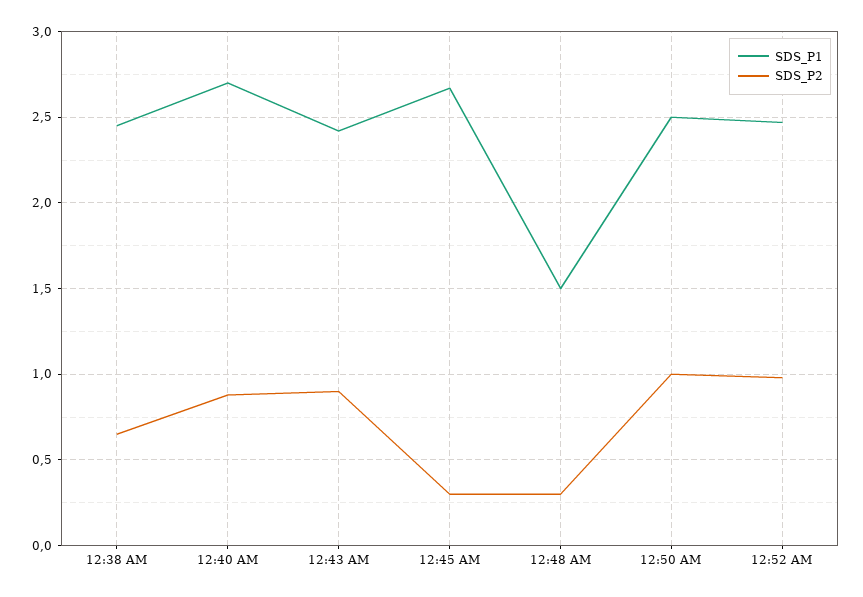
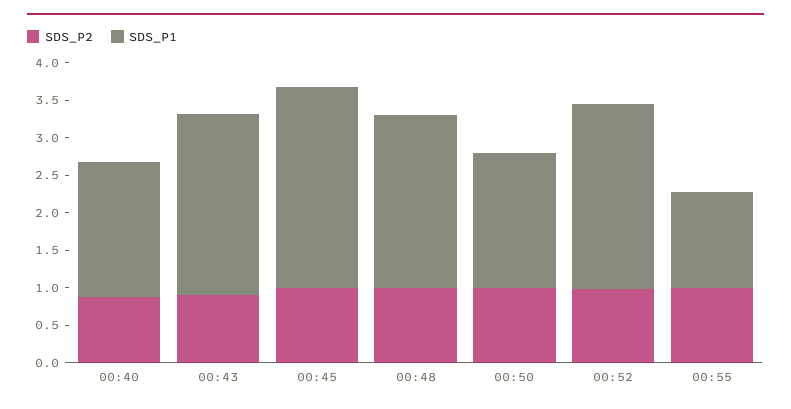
SDS_P1, 12:38 AM: 2.45 -> none
SDS_P2, 12:38 AM: 0.65 -> none
SDS_P1, 12:40 AM: 2.7 -> 1.75
SDS_P2, 12:45 AM: 0.3 -> 1
SDS_P1, 12:48 AM: 1.5 -> 2.25
SDS_P2, 12:48 AM: 0.3 -> 1
SDS_P1, 12:50 AM: 2.5 -> 1.75
SDS_P2, 00:55: none -> 1
SDS_P1, 00:55: none -> 1.25

